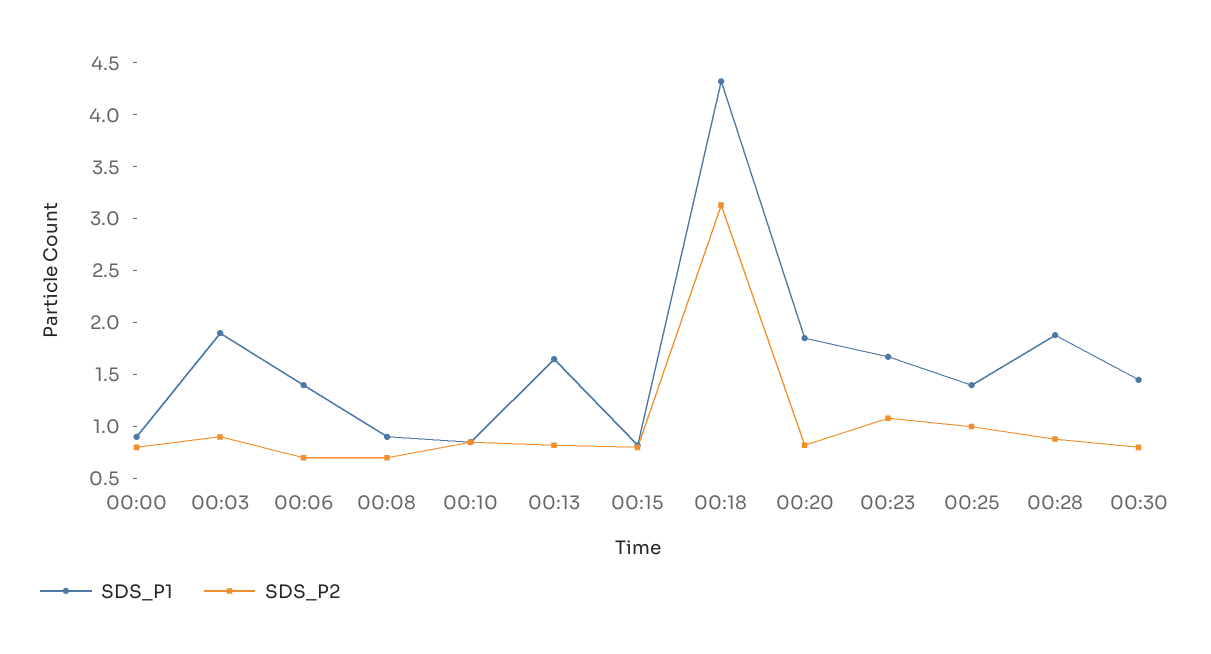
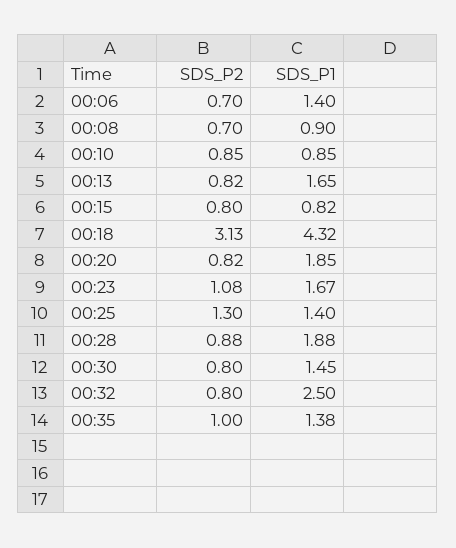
SDS_P1, 00:00: 0.9 -> none
SDS_P2, 00:00: 0.8 -> none
SDS_P1, 00:03: 1.9 -> none
SDS_P2, 00:03: 0.9 -> none
SDS_P2, 00:25: 1 -> 1.3
SDS_P2, 00:32: none -> 0.8
SDS_P1, 00:32: none -> 2.5
SDS_P2, 00:35: none -> 1
SDS_P1, 00:35: none -> 1.38

